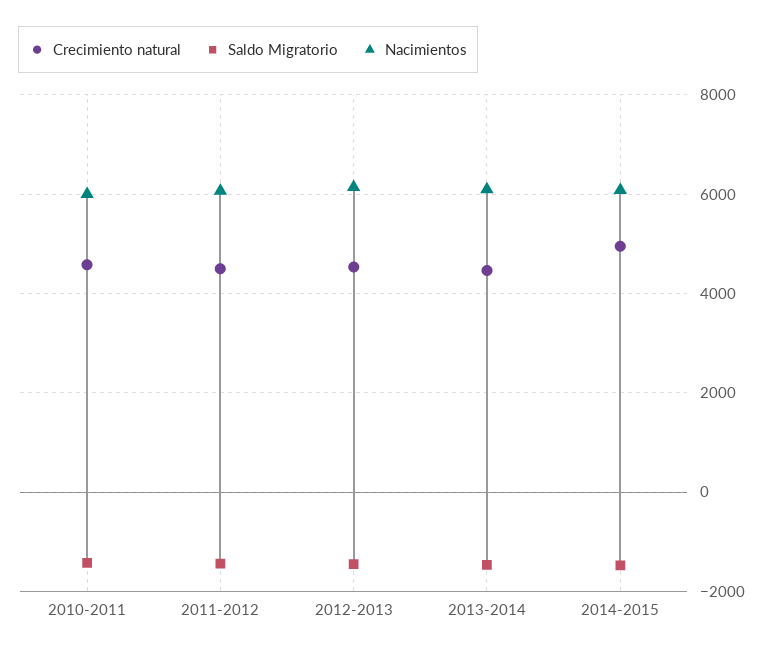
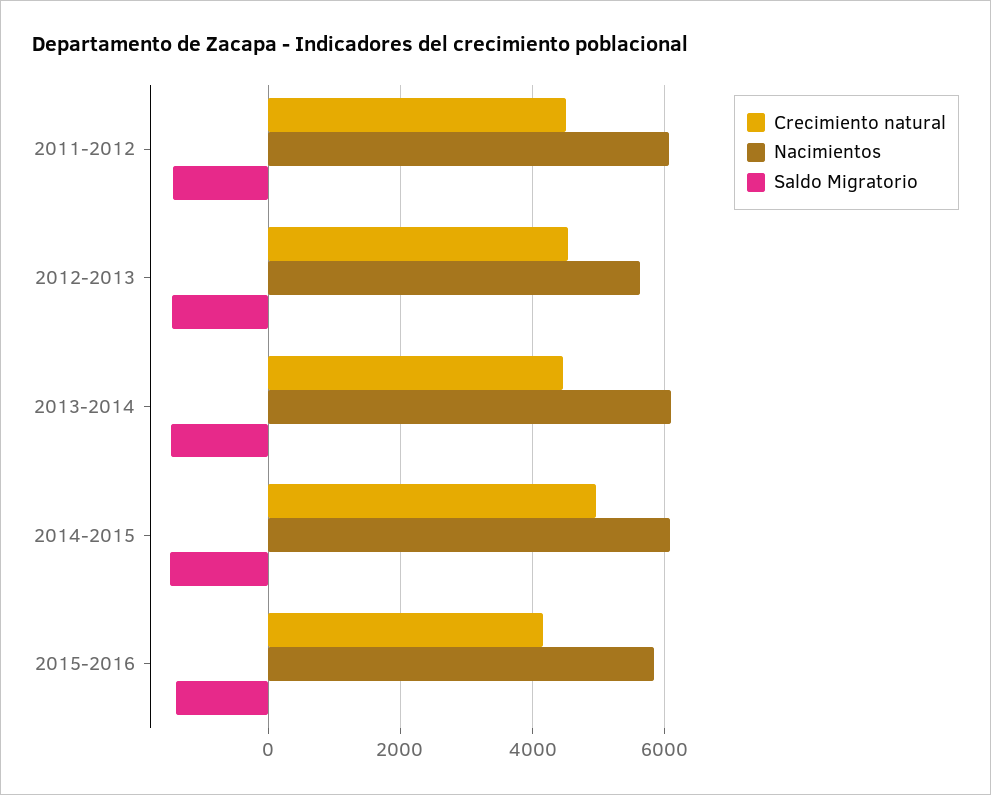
Crecimiento natural, 2010-2011: 4600 -> none
Saldo Migratorio, 2010-2011: -1400 -> none
Nacimientos, 2010-2011: 6000 -> none
Nacimientos, 2012-2013: 6200 -> 5600
Crecimiento natural, 2015-2016: none -> 4200
Nacimientos, 2015-2016: none -> 5800
Saldo Migratorio, 2015-2016: none -> -1400

